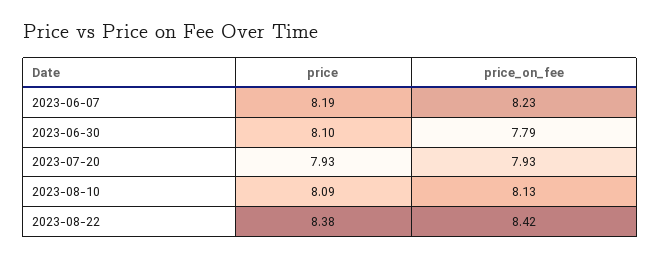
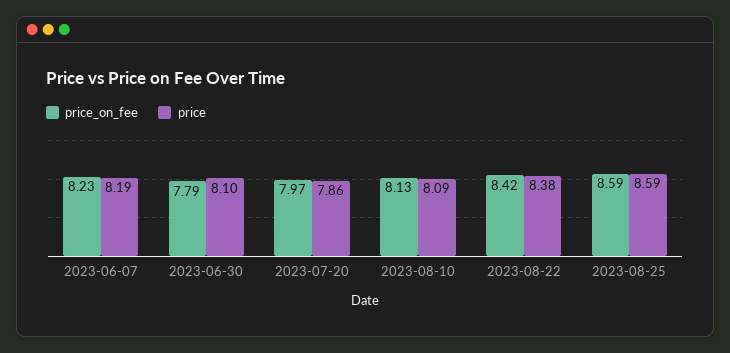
price, 2023-07-20: 7.93 -> 7.86
price_on_fee, 2023-07-20: 7.93 -> 7.97
price_on_fee, 2023-08-25: none -> 8.59
price, 2023-08-25: none -> 8.59

